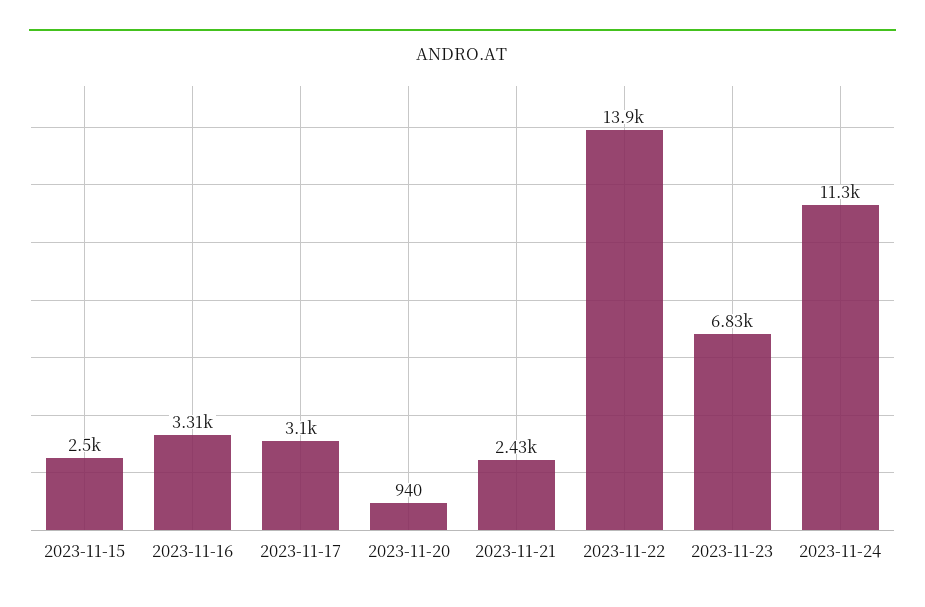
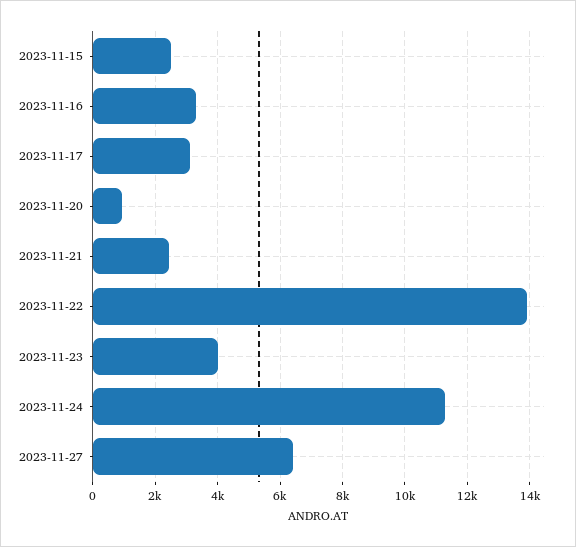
2023-11-23: 6830 -> 4000
2023-11-27: none -> 6400

